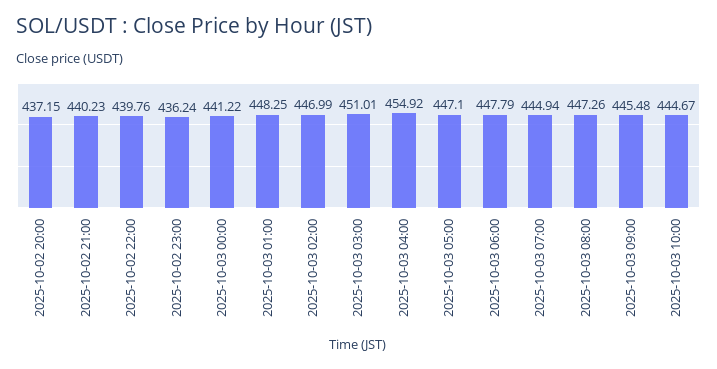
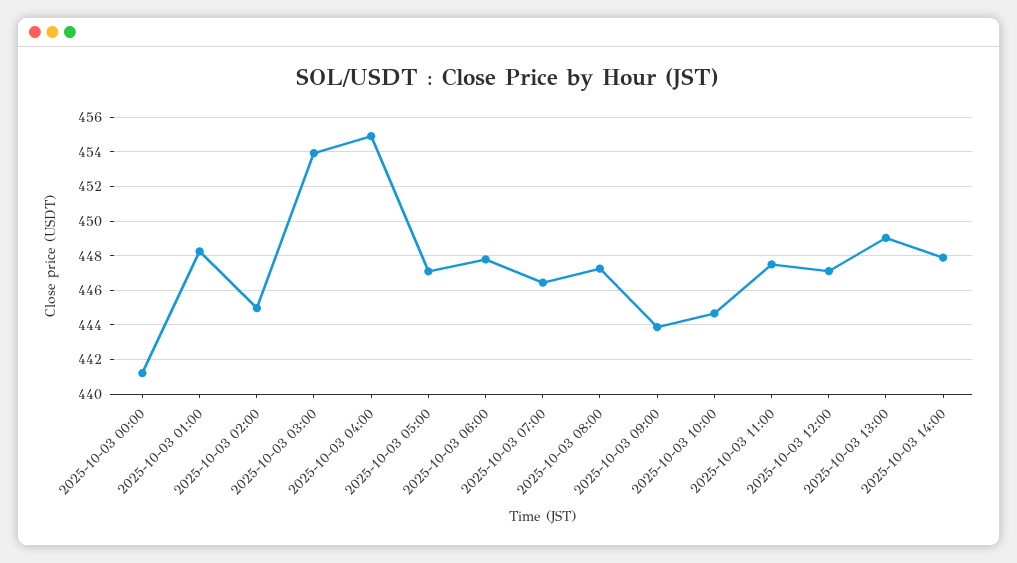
2025-10-02 20:00: 437.15 -> none
2025-10-02 21:00: 440.23 -> none
2025-10-02 22:00: 439.76 -> none
2025-10-02 23:00: 436.24 -> none
2025-10-03 02:00: 446.99 -> 445
2025-10-03 03:00: 451.01 -> 454
2025-10-03 07:00: 444.94 -> 446.5
2025-10-03 09:00: 445.48 -> 444
2025-10-03 11:00: none -> 447.5
2025-10-03 12:00: none -> 447
2025-10-03 13:00: none -> 449
2025-10-03 14:00: none -> 448

